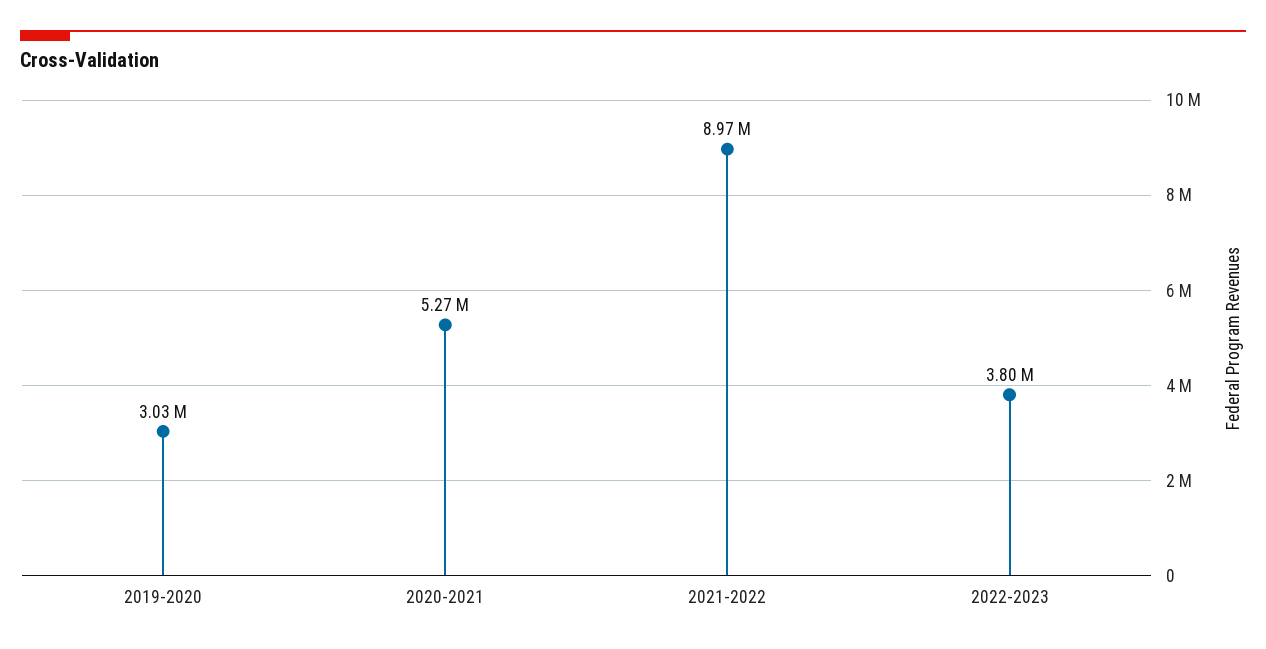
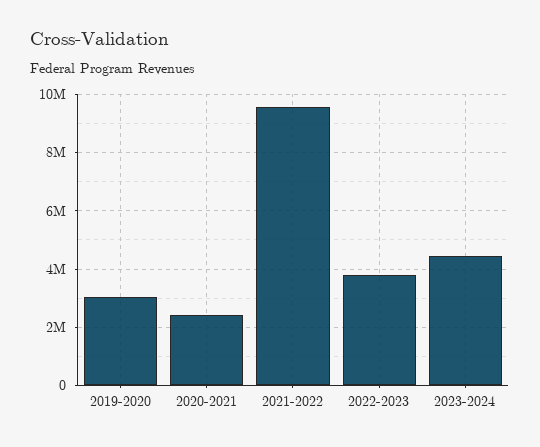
2020-2021: 5270000 -> 2500000
2021-2022: 8970000 -> 9500000
2023-2024: none -> 4500000

